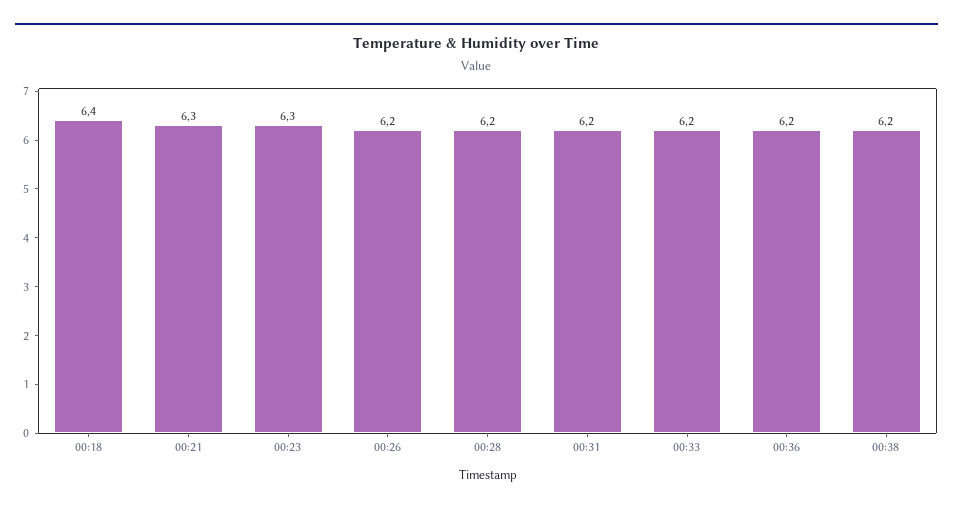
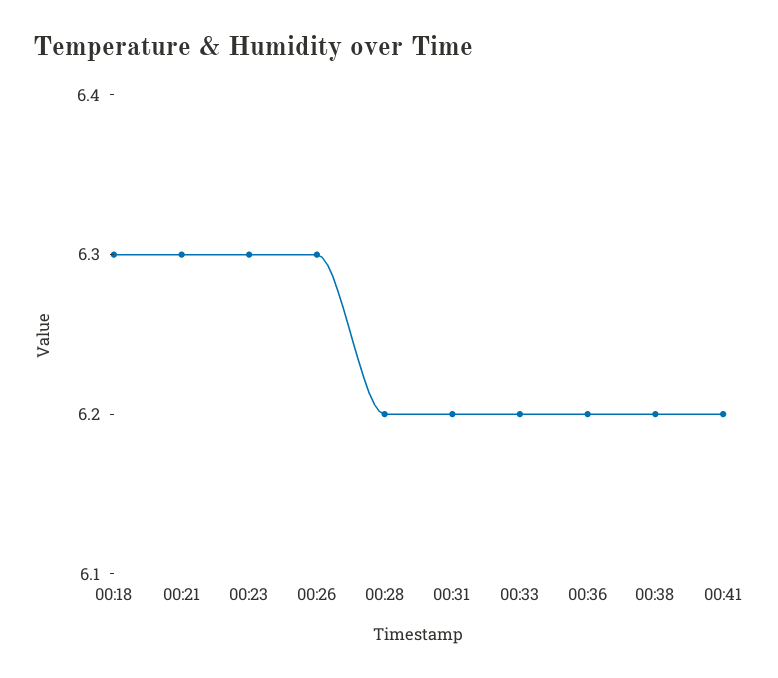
00:18: 6.4 -> 6.3
00:26: 6.2 -> 6.3
00:41: none -> 6.2

